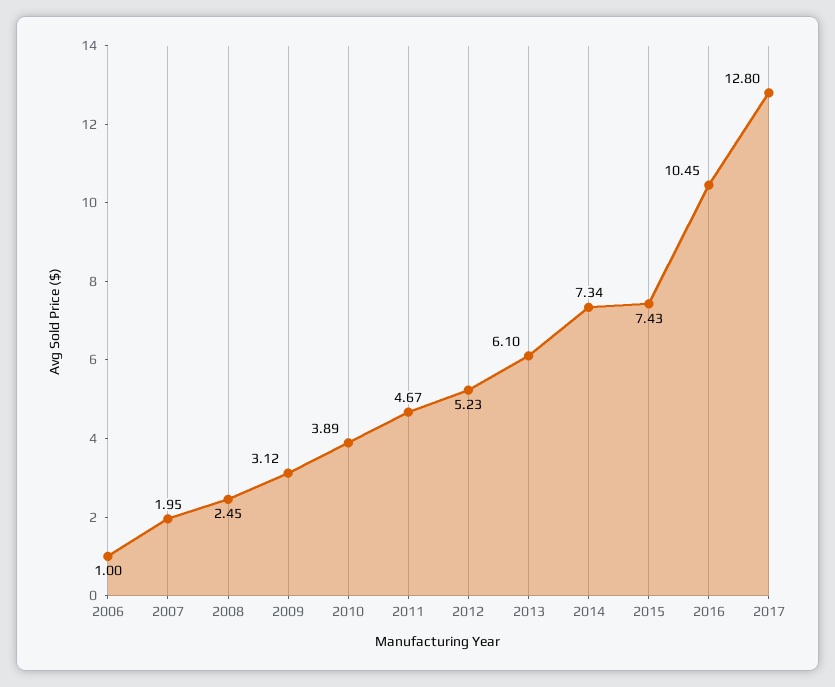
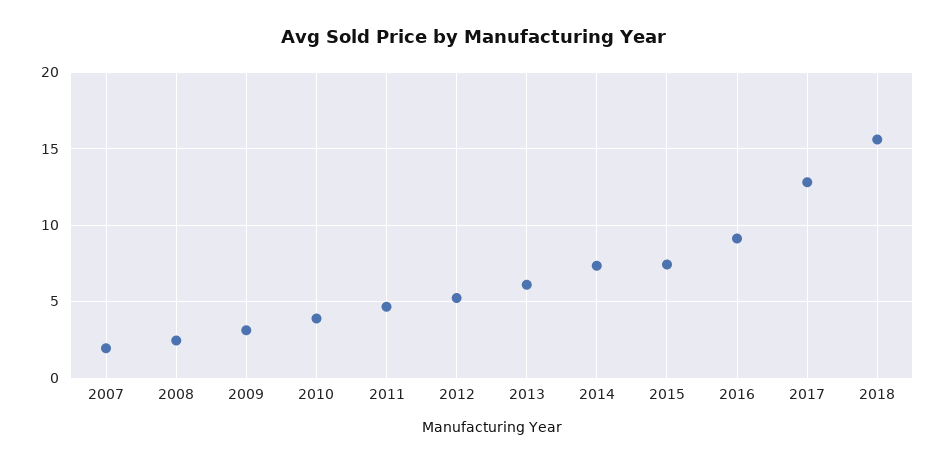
2006: 1 -> none
2016: 10.45 -> 9
2018: none -> 15.5

